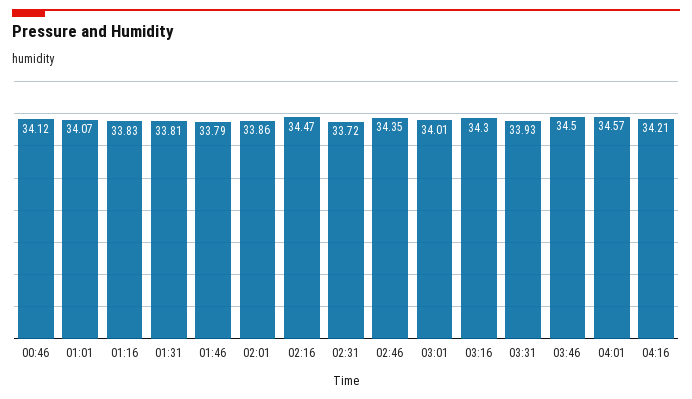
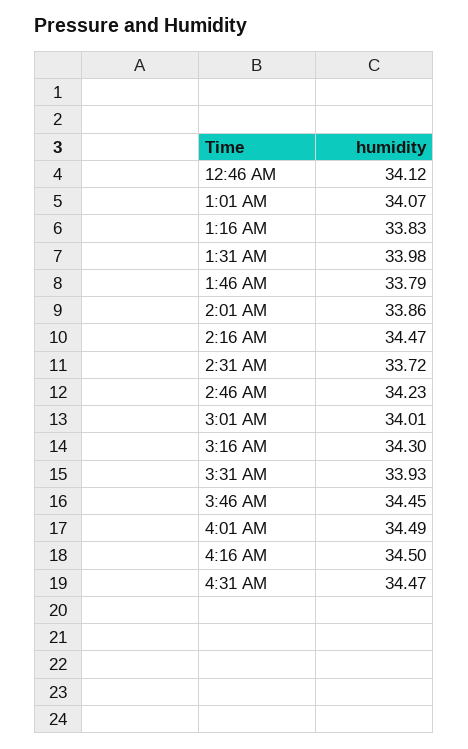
01:31: 33.81 -> 33.98
02:46: 34.35 -> 34.23
03:46: 34.5 -> 34.45
04:01: 34.57 -> 34.49
04:16: 34.21 -> 34.5
4:31 AM: none -> 34.47

